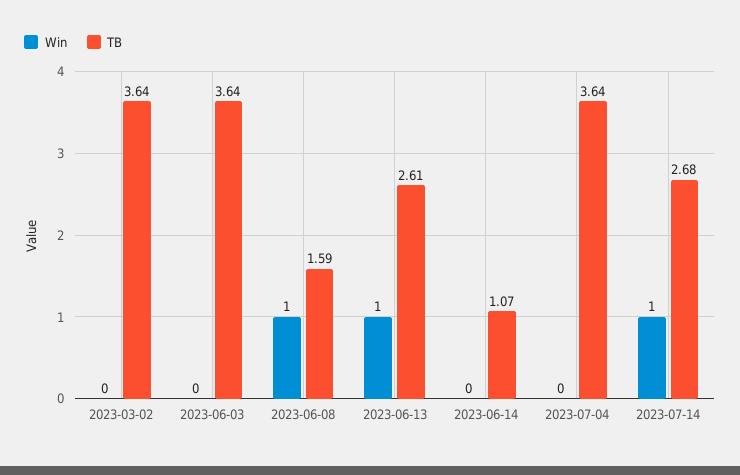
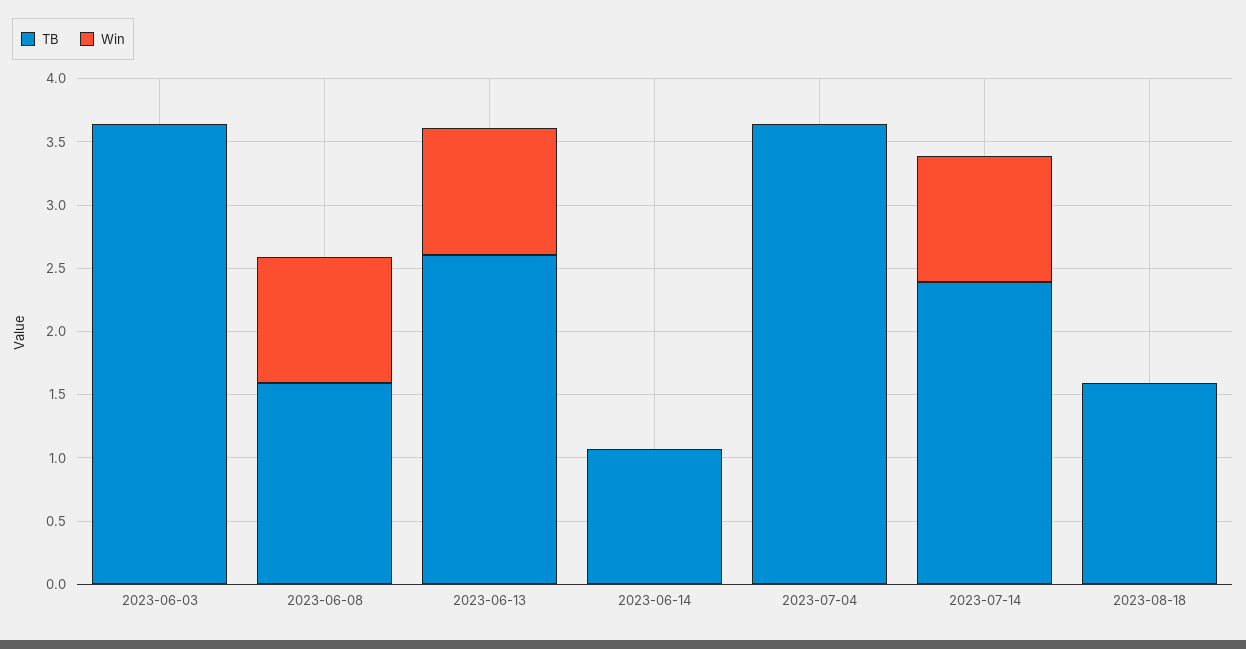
Win, 2023-03-02: 0 -> none
TB, 2023-03-02: 3.64 -> none
TB, 2023-07-14: 2.68 -> 2.4
TB, 2023-08-18: none -> 1.6
Win, 2023-08-18: none -> 0

